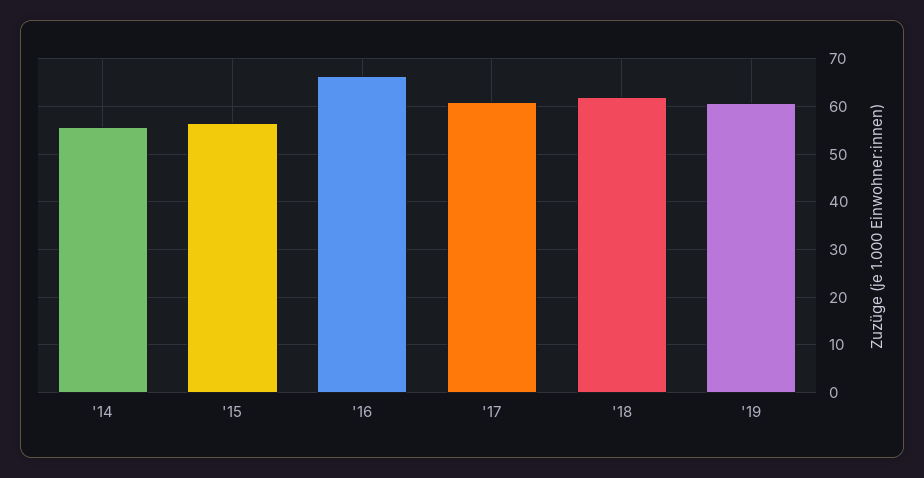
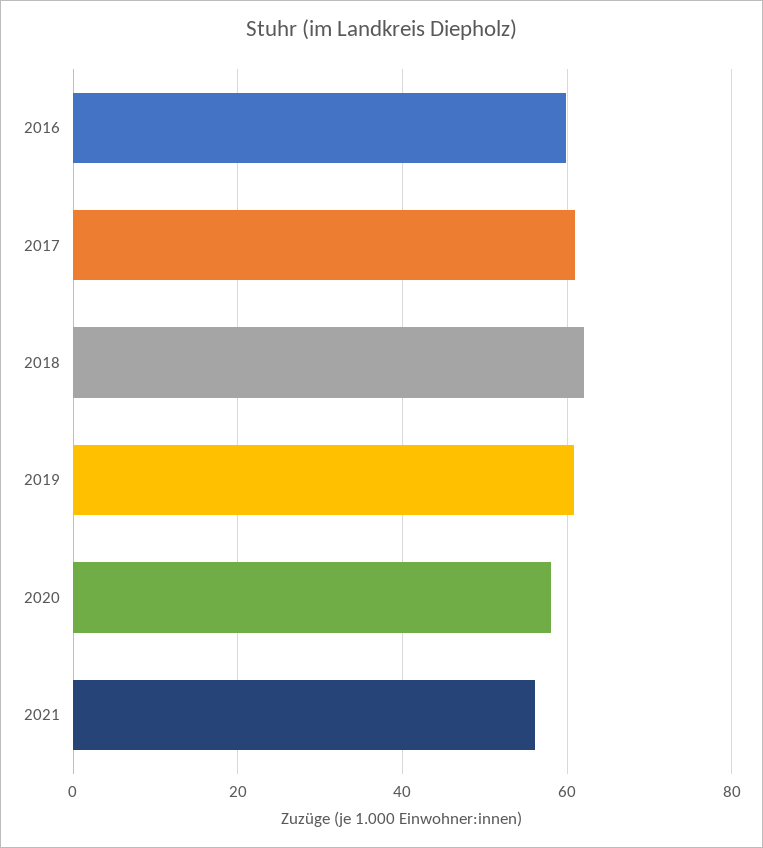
'14: 56 -> none
'15: 56 -> none
'16: 66 -> 60
2020: none -> 58
2021: none -> 56

